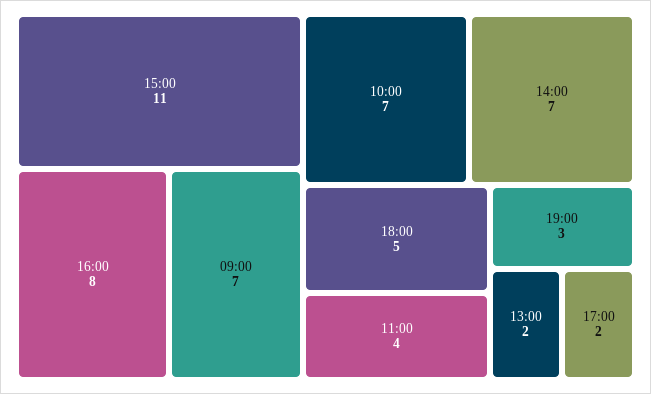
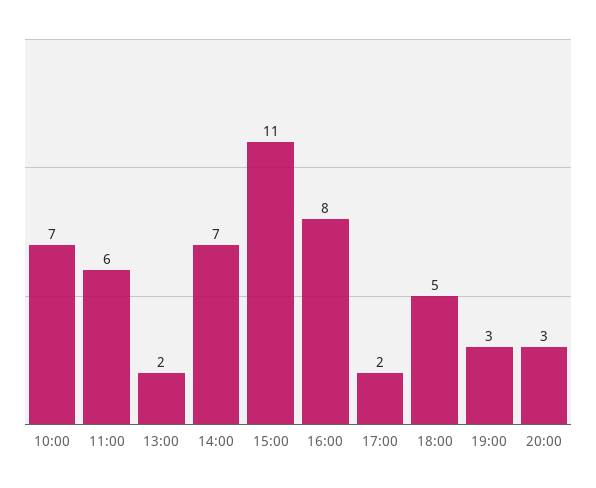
09:00: 7 -> none
11:00: 4 -> 6
20:00: none -> 3

